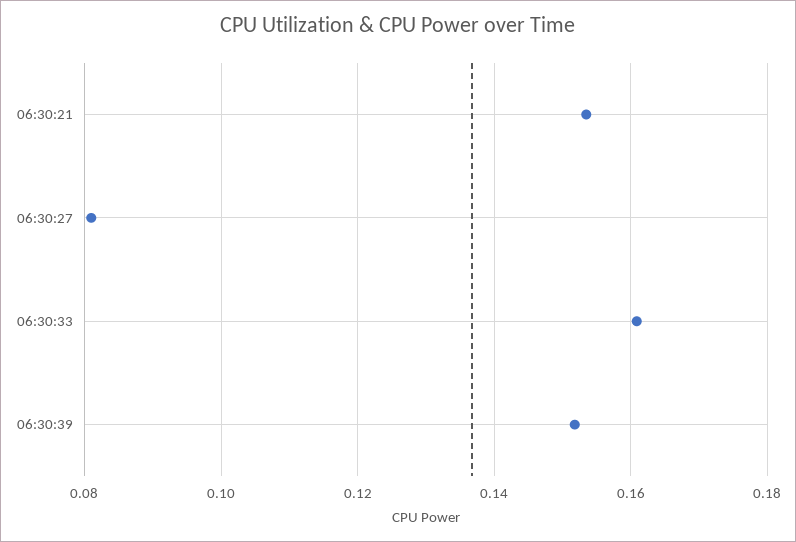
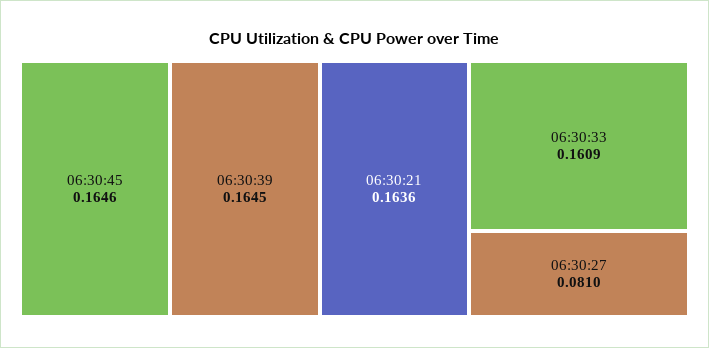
06:30:21: 0.154 -> 0.1636
06:30:39: 0.152 -> 0.1645
06:30:45: none -> 0.1646

